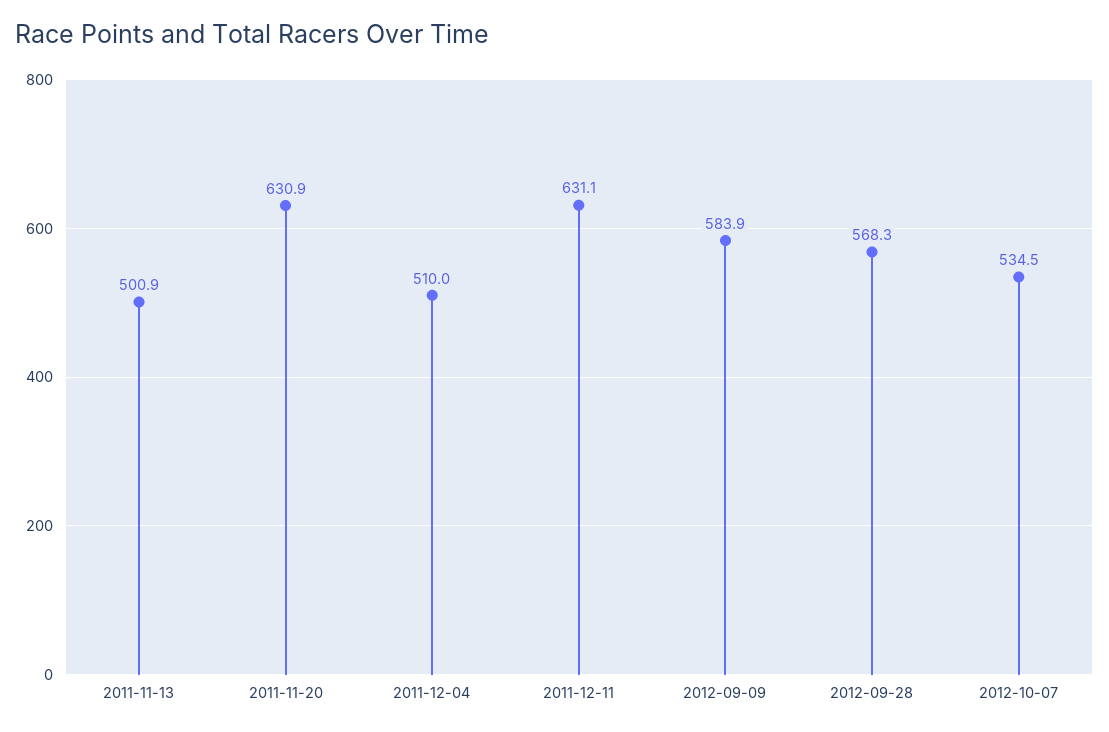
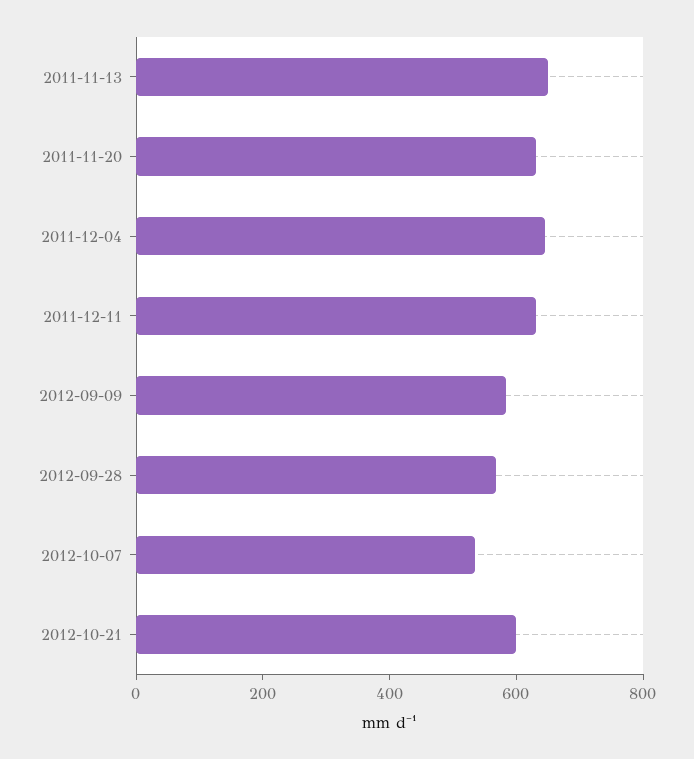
2011-11-13: 500.9 -> 650
2011-12-04: 510 -> 650
2012-10-21: none -> 600

